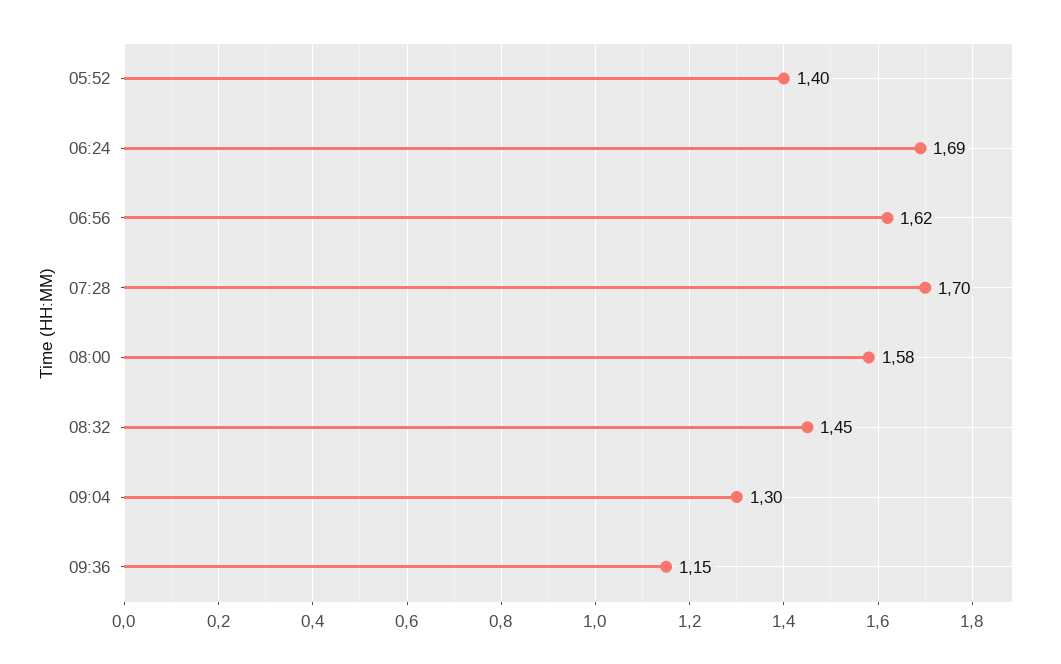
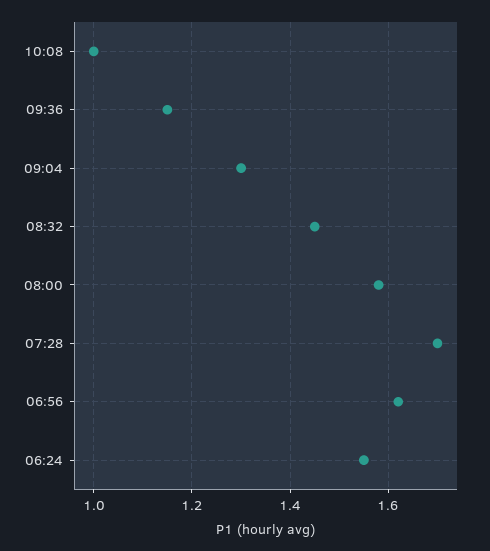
05:52: 1.4 -> none
06:24: 1.69 -> 1.55
10:08: none -> 1

